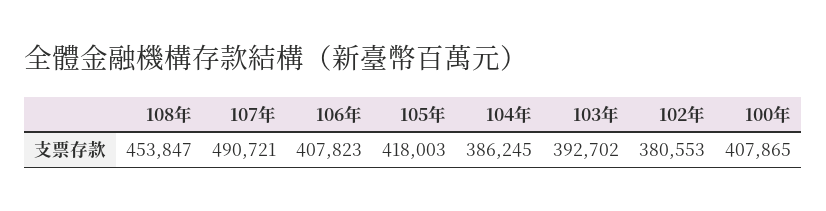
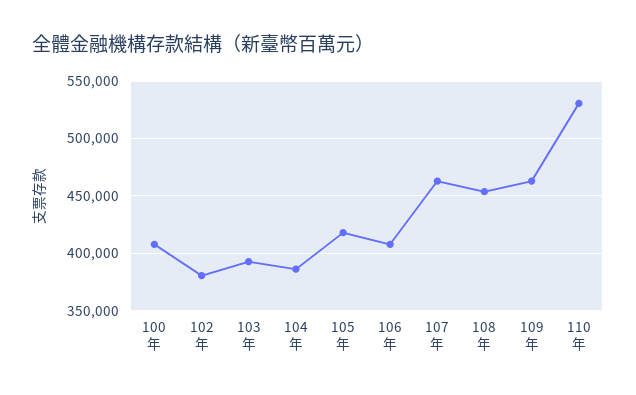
107年: 490721 -> 460000
109年: none -> 460000
110年: none -> 530000

